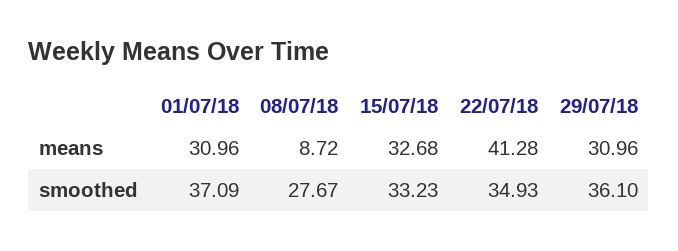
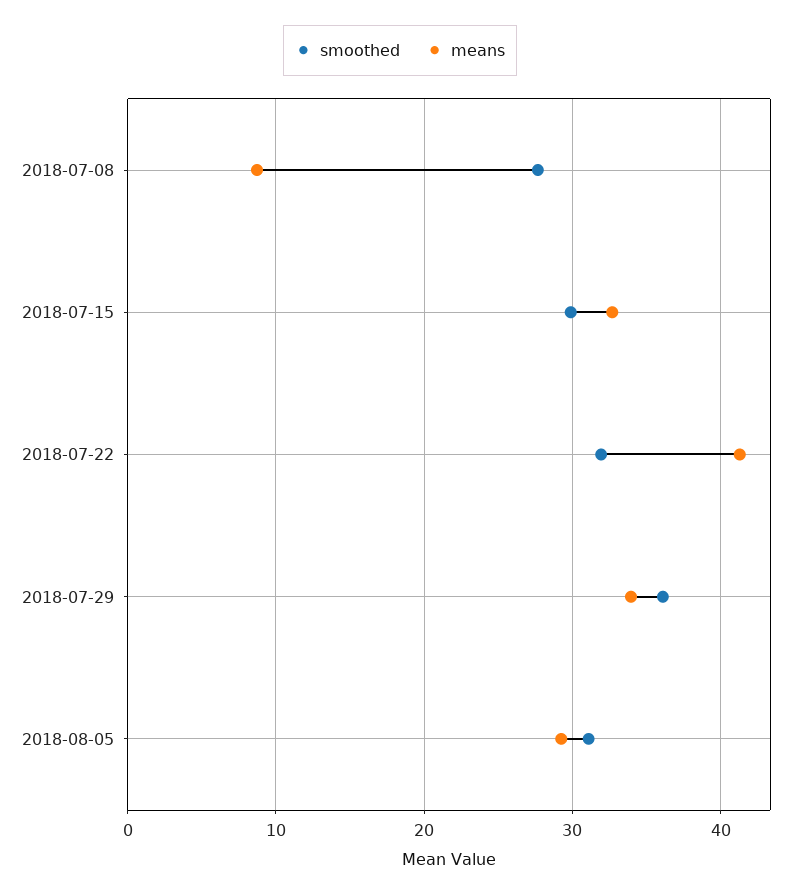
means, 01/07/18: 30.96 -> none
means, 29/07/18: 30.96 -> 34
smoothed, 01/07/18: 37.09 -> none
smoothed, 15/07/18: 33.23 -> 30
smoothed, 22/07/18: 34.93 -> 32
smoothed, 2018-08-05: none -> 31
means, 2018-08-05: none -> 29

